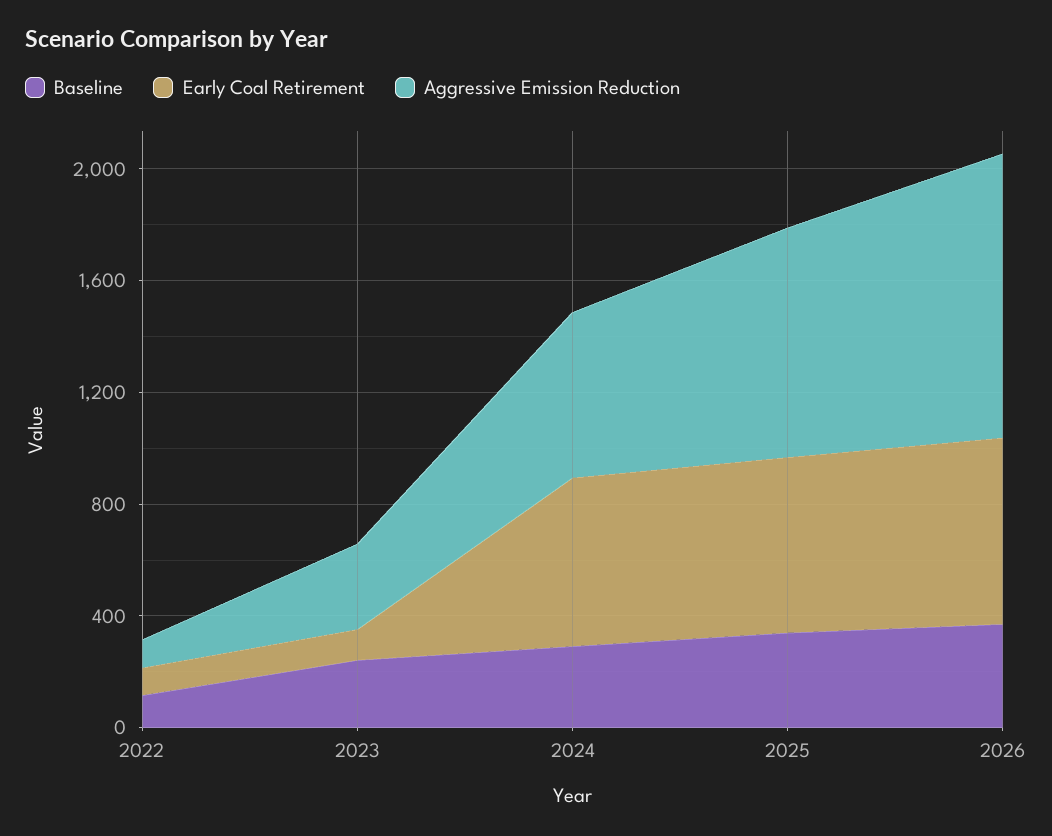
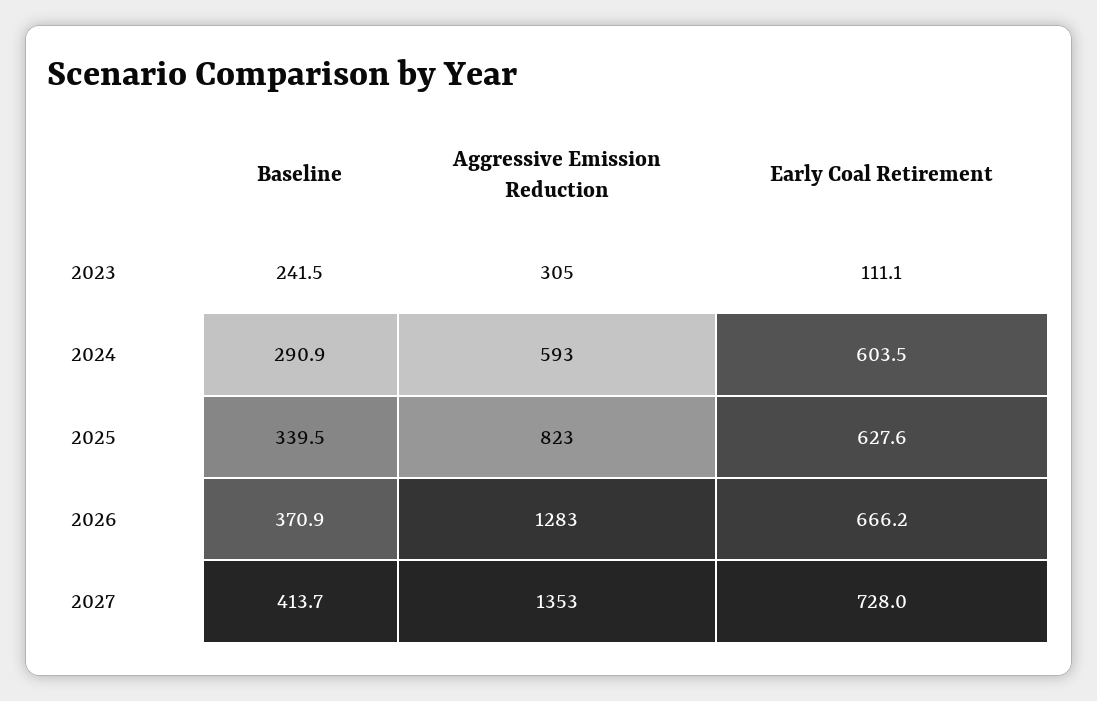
Baseline, 2022: 100 -> none
Early Coal Retirement, 2022: 100 -> none
Aggressive Emission Reduction, 2022: 100 -> none
Aggressive Emission Reduction, 2026: 1000 -> 1283
Baseline, 2027: none -> 413.7
Aggressive Emission Reduction, 2027: none -> 1353
Early Coal Retirement, 2027: none -> 728

